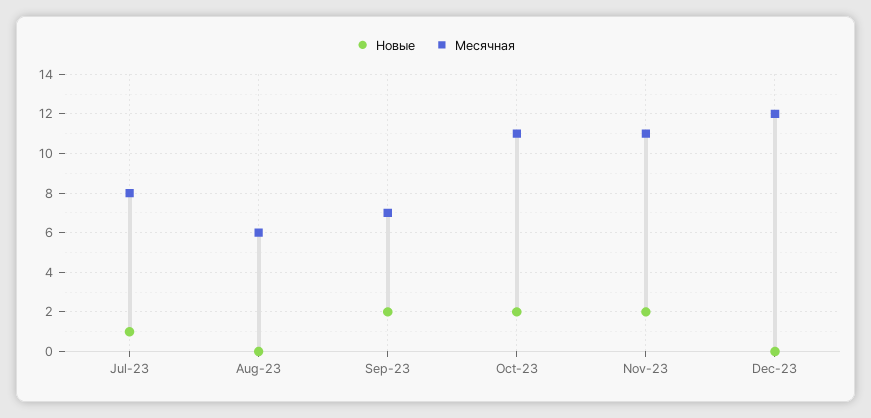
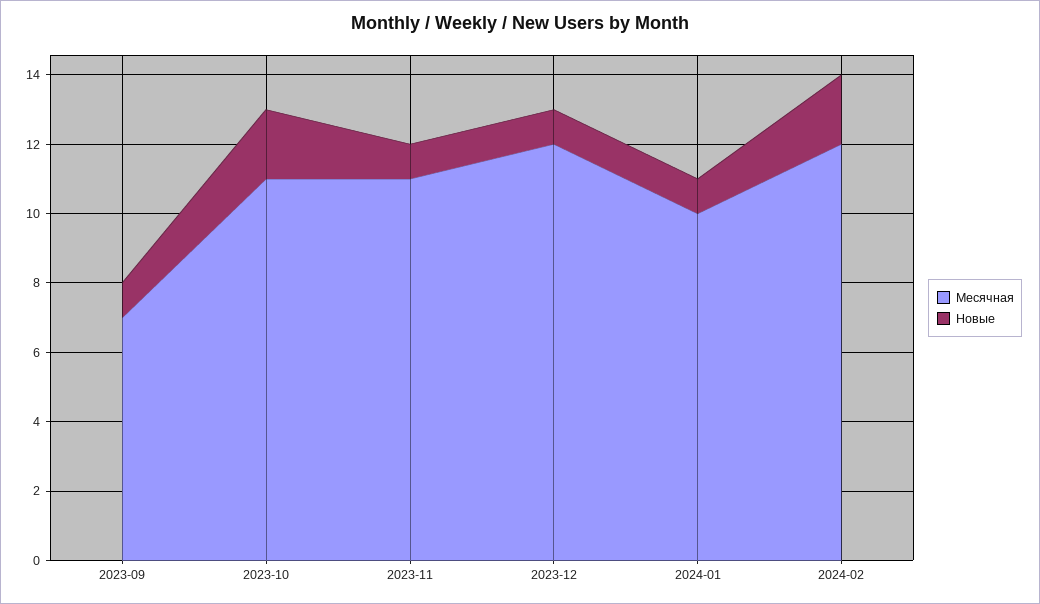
Новые, Jul-23: 1 -> none
Месячная, Jul-23: 8 -> none
Новые, Aug-23: 0 -> none
Месячная, Aug-23: 6 -> none
Новые, Sep-23: 2 -> 1
Новые, Nov-23: 2 -> 1
Новые, Dec-23: 0 -> 1
Месячная, 2024-01: none -> 10
Новые, 2024-01: none -> 1
Месячная, 2024-02: none -> 12
Новые, 2024-02: none -> 2

